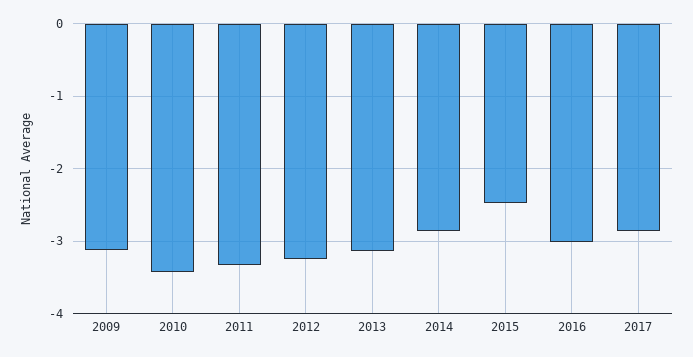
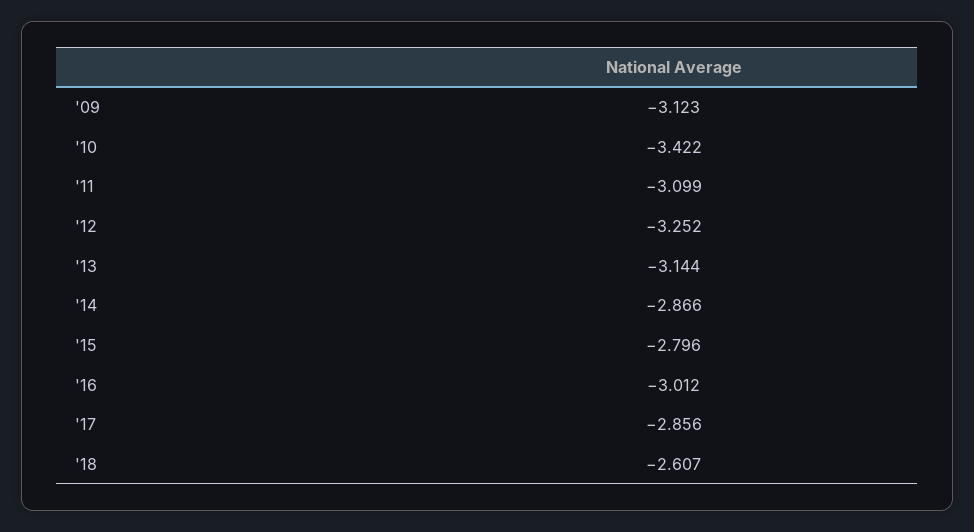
2011: -3.3 -> -3.099
2015: -2.5 -> -2.796
'18: none -> -2.607

